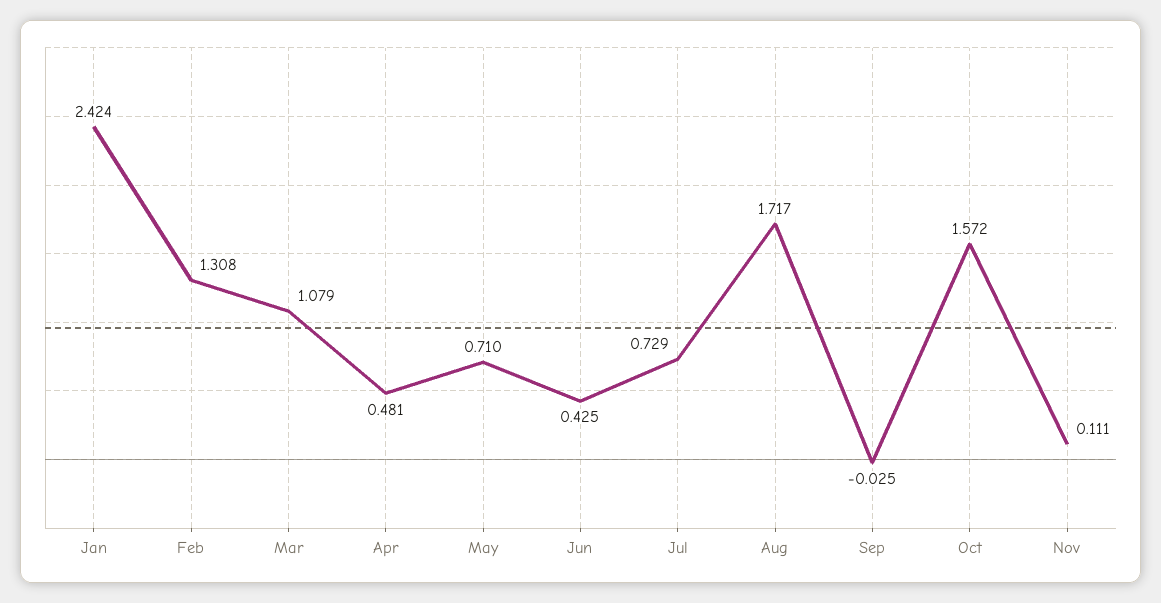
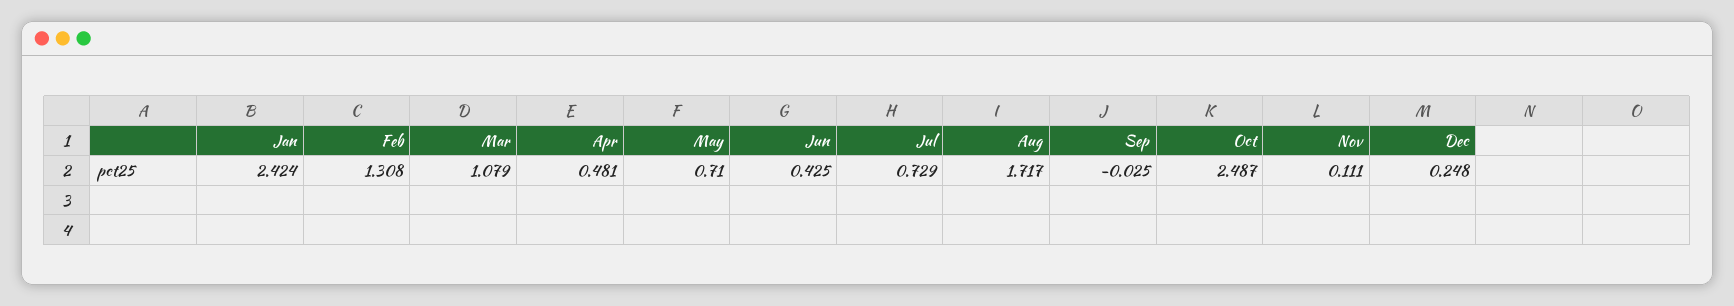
Oct: 1.572 -> 2.487
Dec: none -> 0.248

